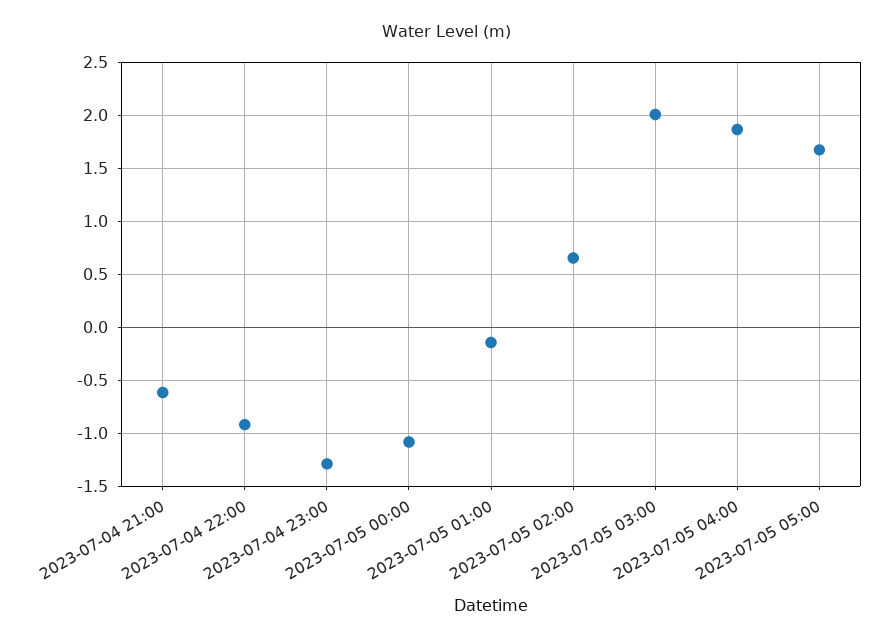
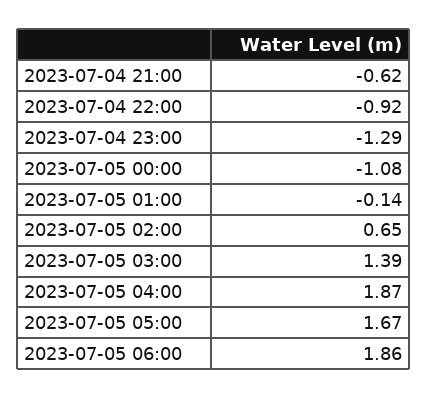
2023-07-05 03:00: 2 -> 1.39
2023-07-05 06:00: none -> 1.86

